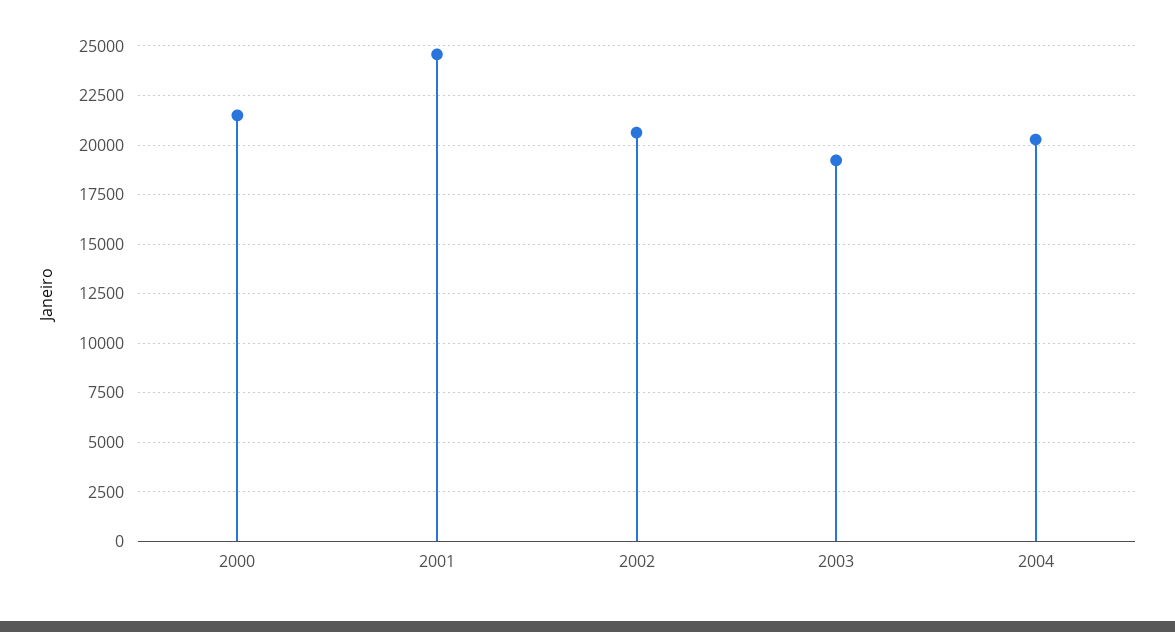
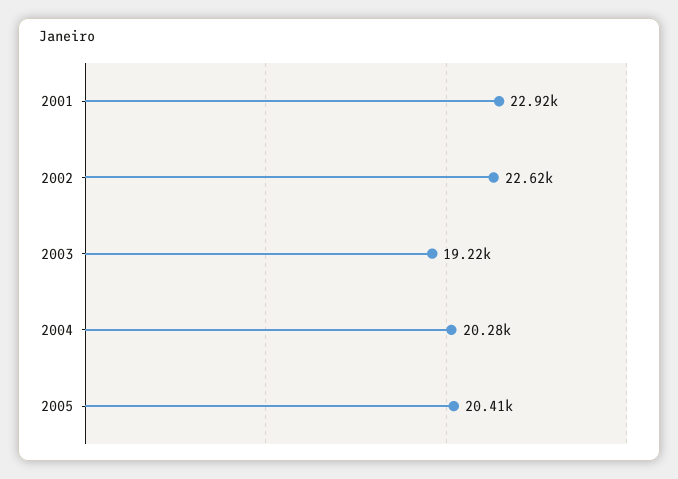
2000: 21500 -> none
2001: 24500 -> 22920
2002: 20500 -> 22620
2005: none -> 20410

